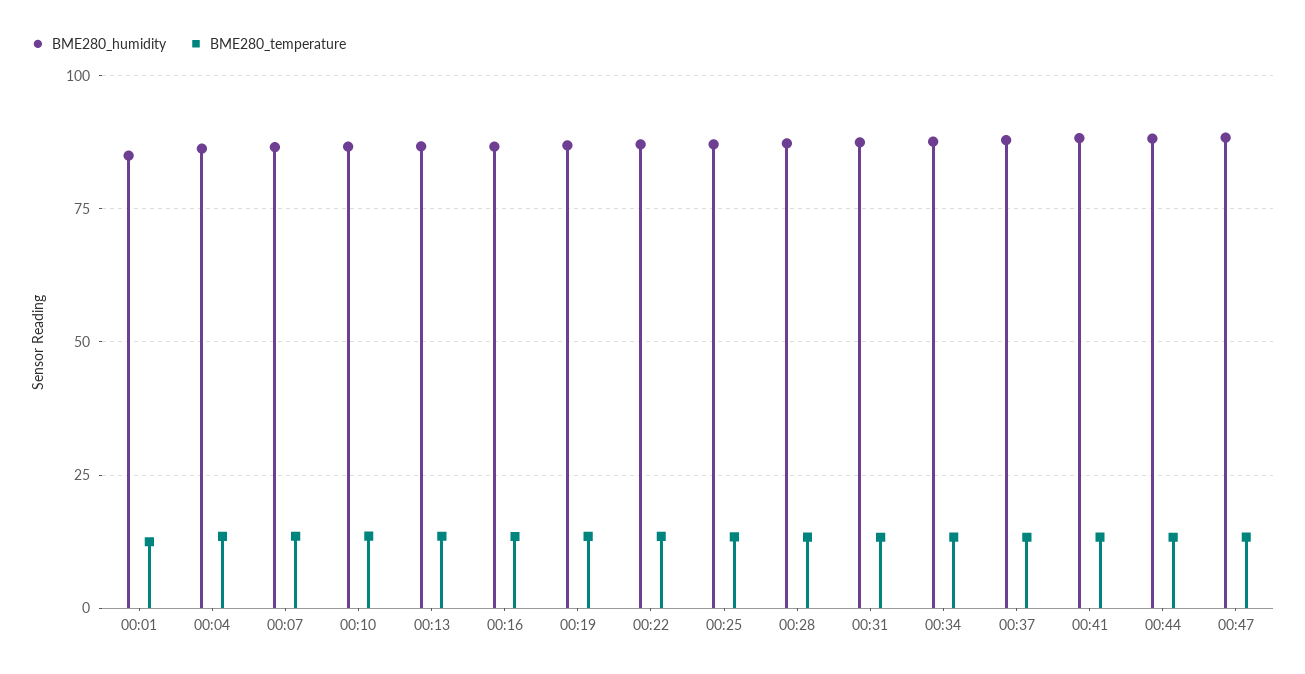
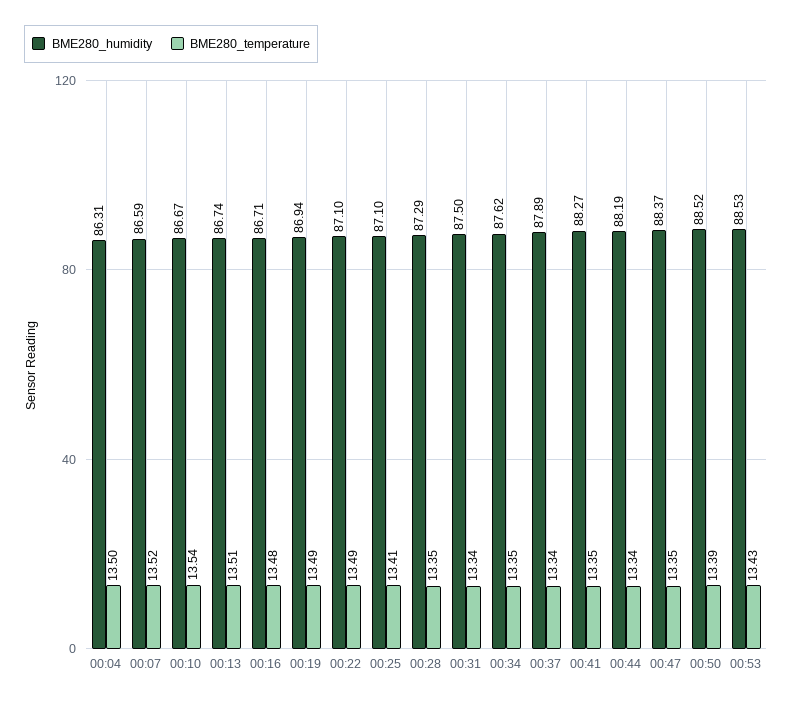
BME280_humidity, 00:01: 85 -> none
BME280_temperature, 00:01: 12.5 -> none
BME280_humidity, 00:50: none -> 88.52
BME280_temperature, 00:50: none -> 13.39
BME280_humidity, 00:53: none -> 88.53
BME280_temperature, 00:53: none -> 13.43

